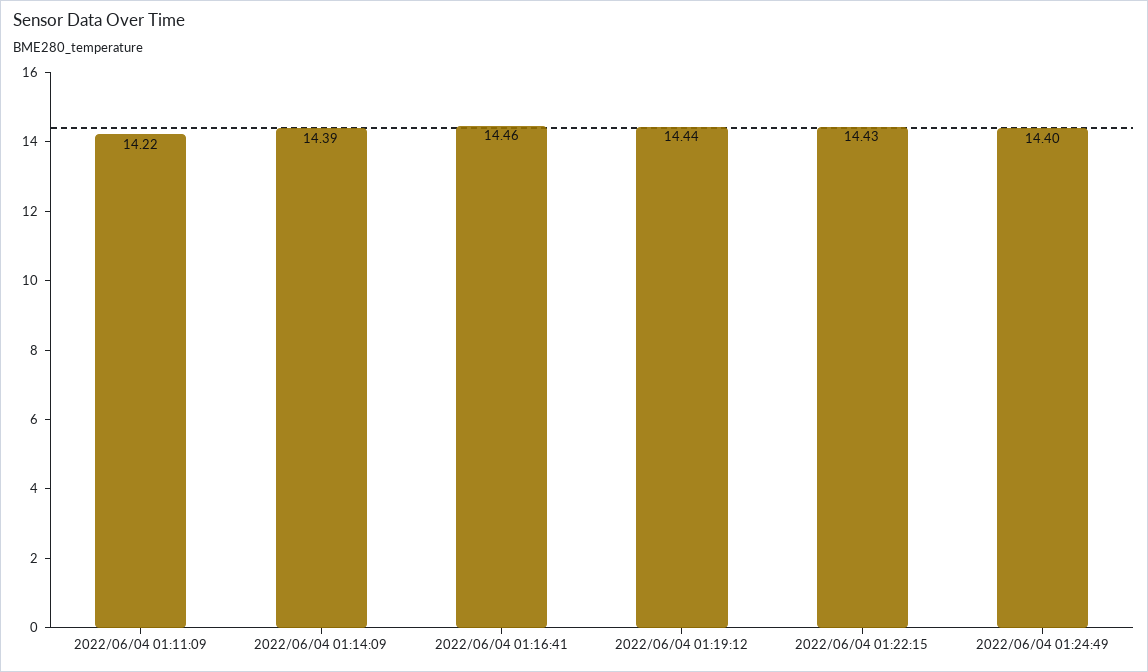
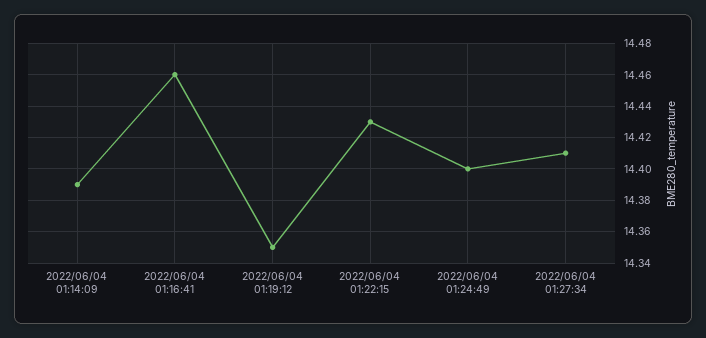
2022/06/04 01:11:09: 14.22 -> none
2022/06/04 01:19:12: 14.44 -> 14.35
2022/06/04 01:27:34: none -> 14.41

